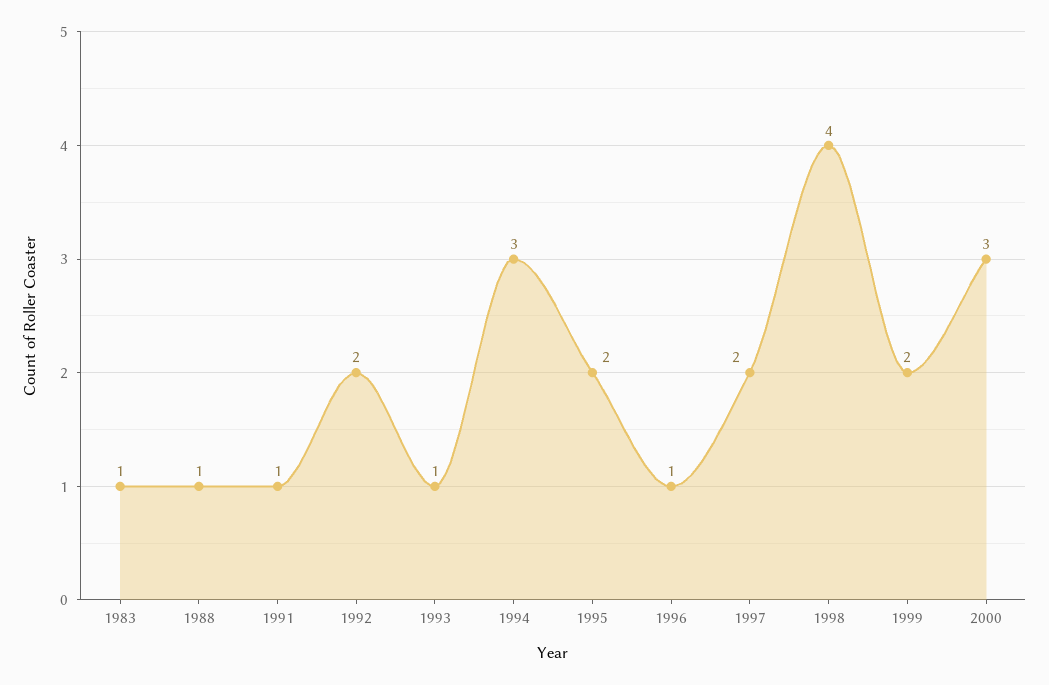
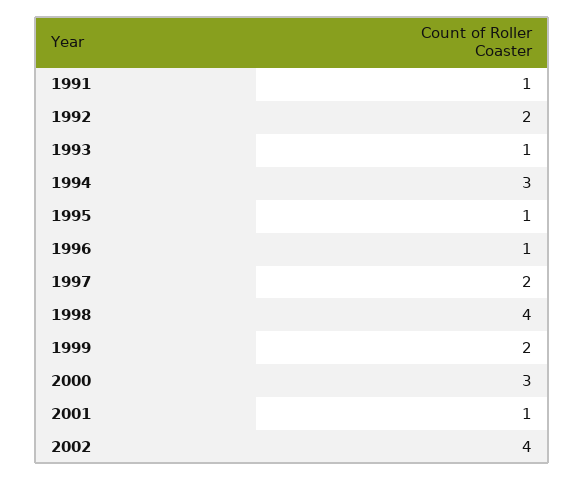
1983: 1 -> none
1988: 1 -> none
1995: 2 -> 1
2001: none -> 1
2002: none -> 4

